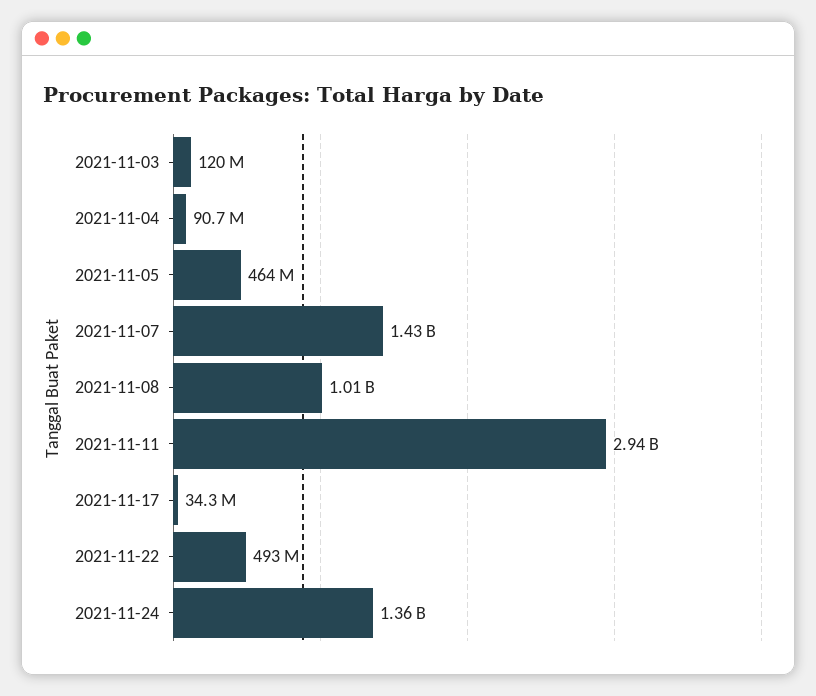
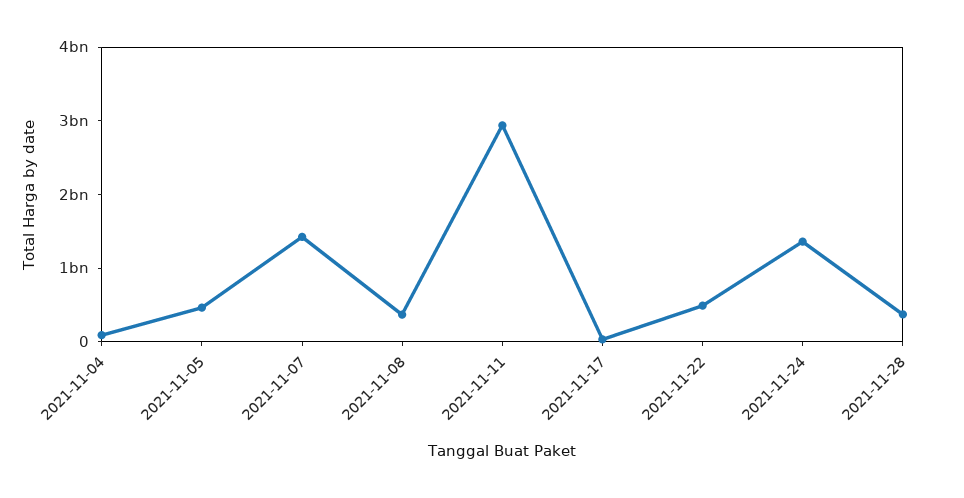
2021-11-03: 120000000 -> none
2021-11-08: 1010000000 -> 400000000
2021-11-28: none -> 400000000

